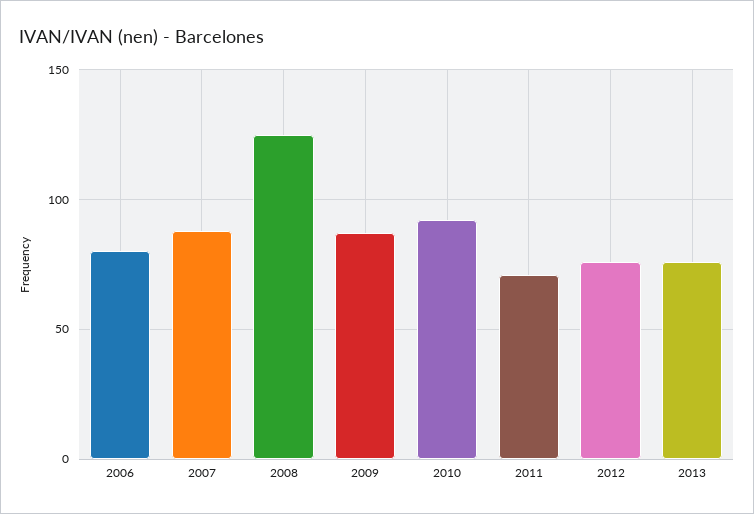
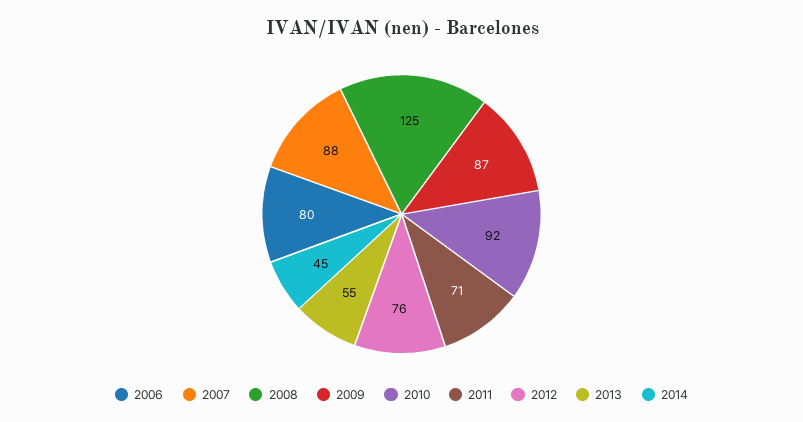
2013: 75 -> 55
2014: none -> 45

